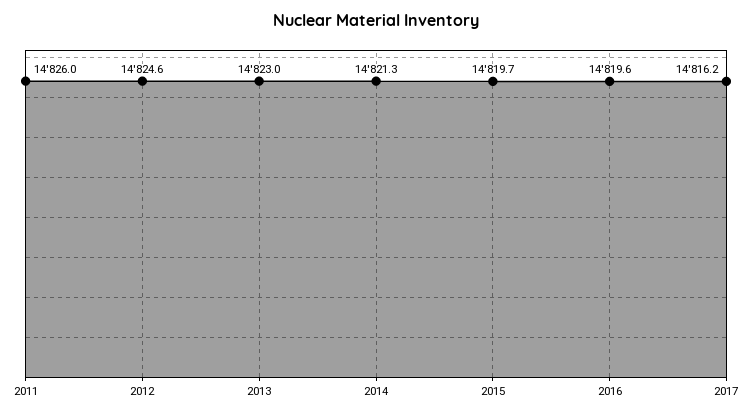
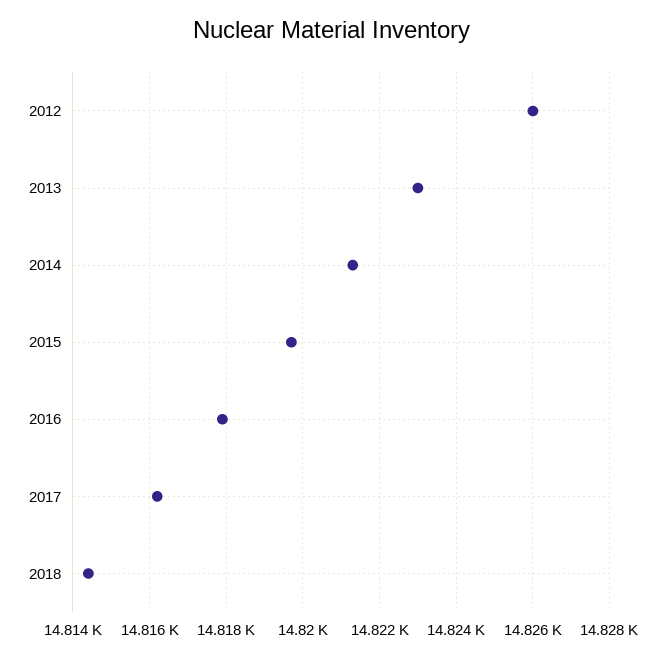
2011: 14826 -> none
2012: 14824.6 -> 14826
2016: 14819.6 -> 14818
2018: none -> 14814.5

